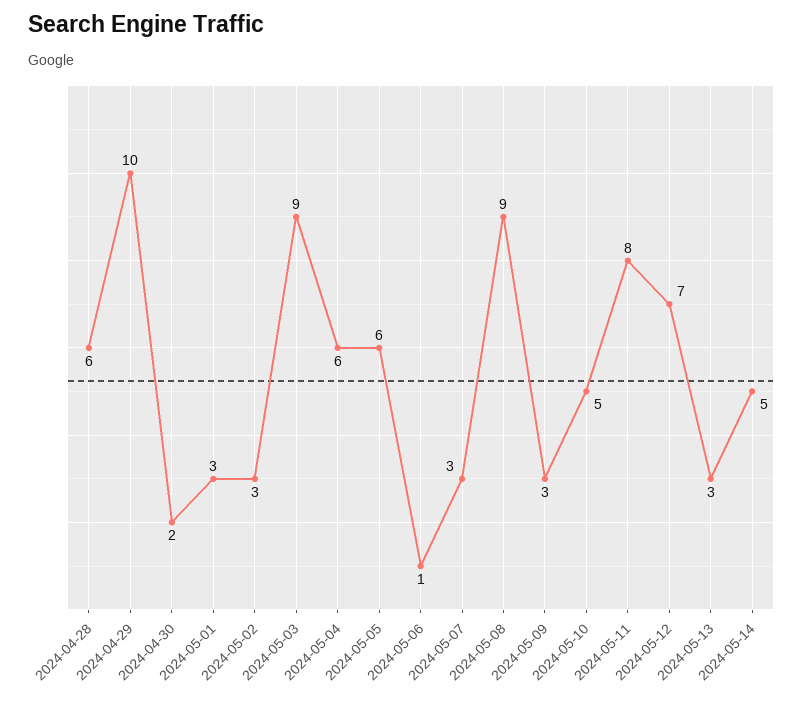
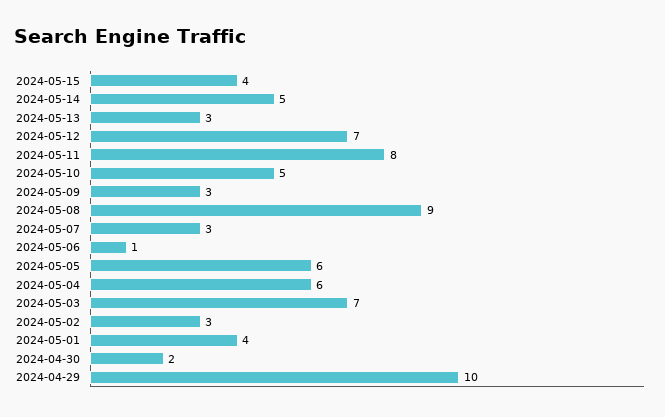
2024-04-28: 6 -> none
2024-05-01: 3 -> 4
2024-05-03: 9 -> 7
2024-05-15: none -> 4

